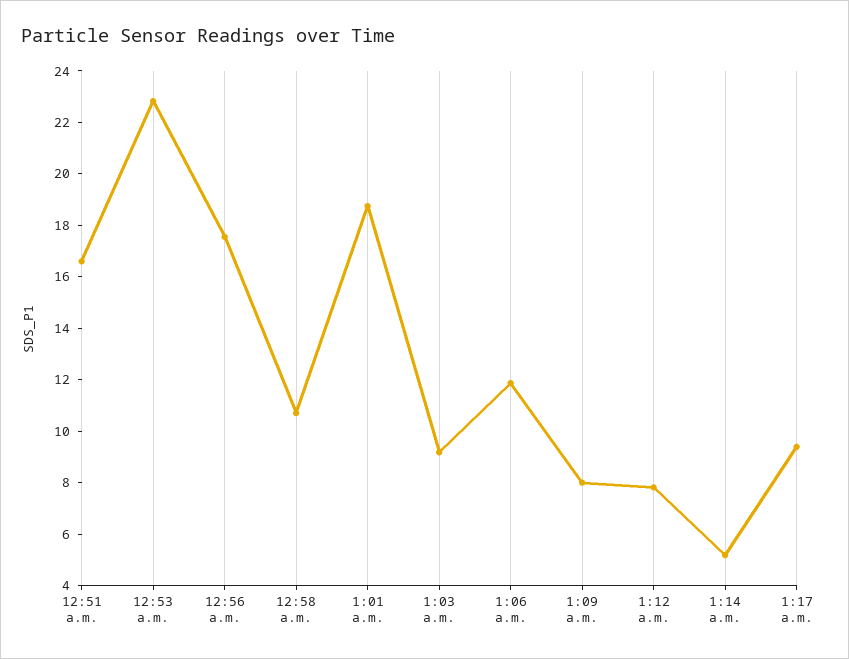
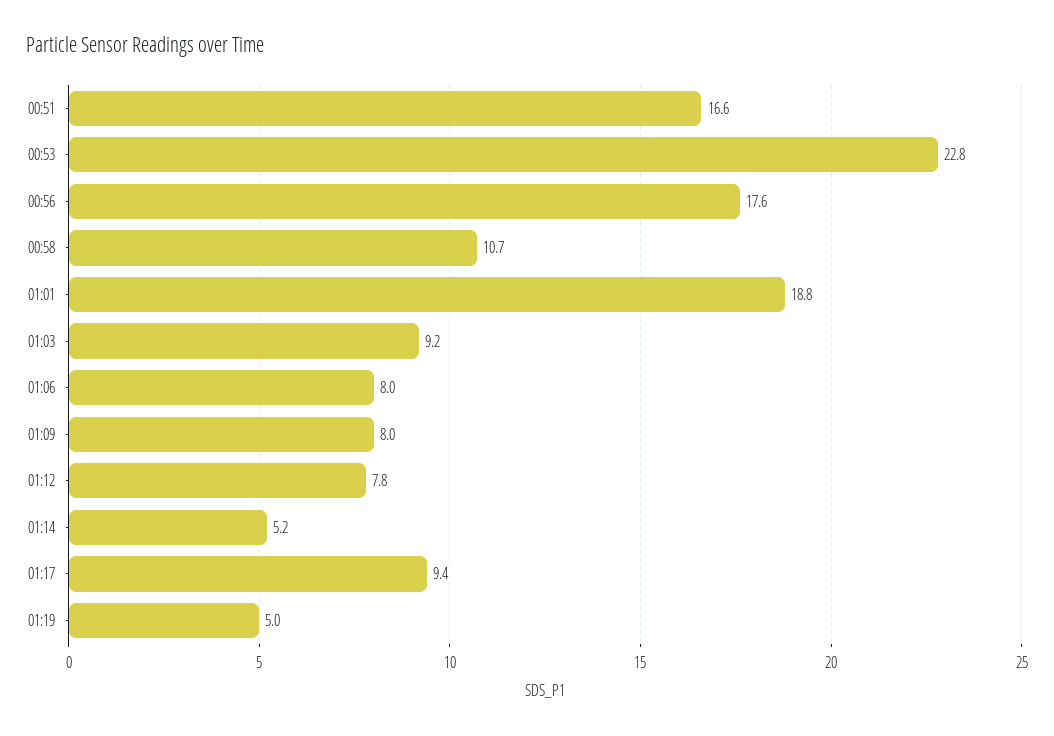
1:06 a.m.: 12 -> 8
01:19: none -> 5

